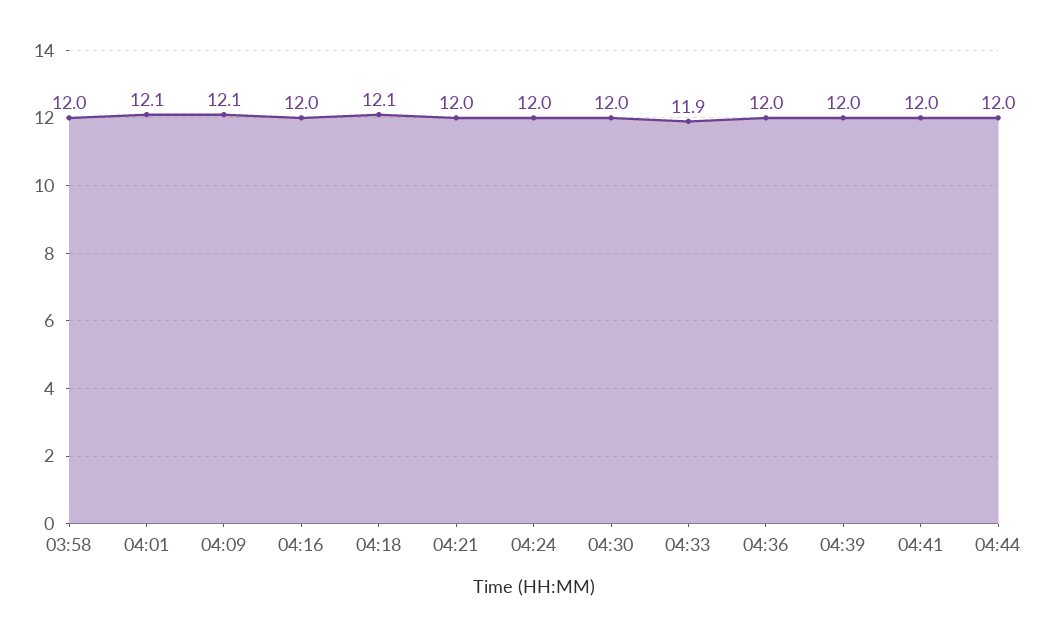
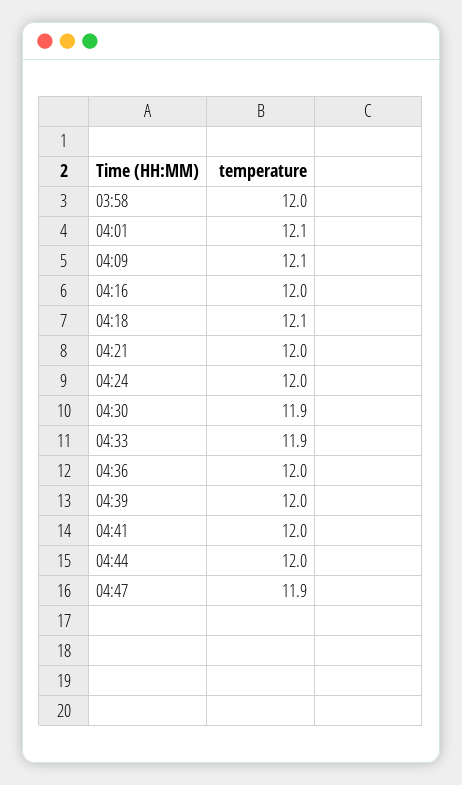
04:30: 12 -> 11.9
04:47: none -> 11.9

